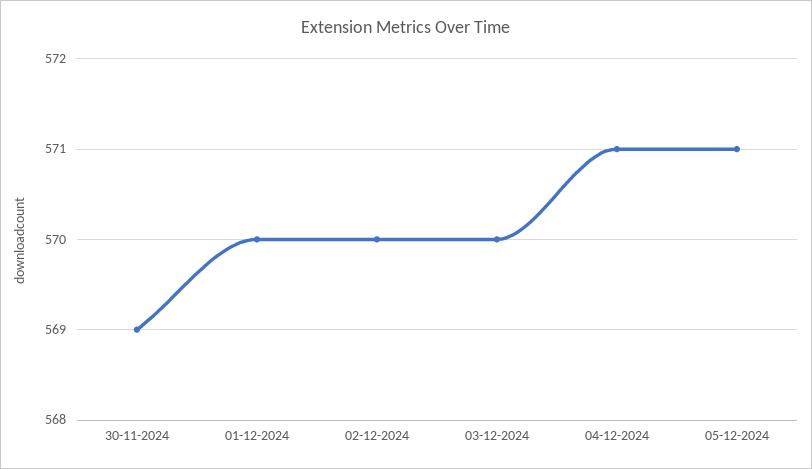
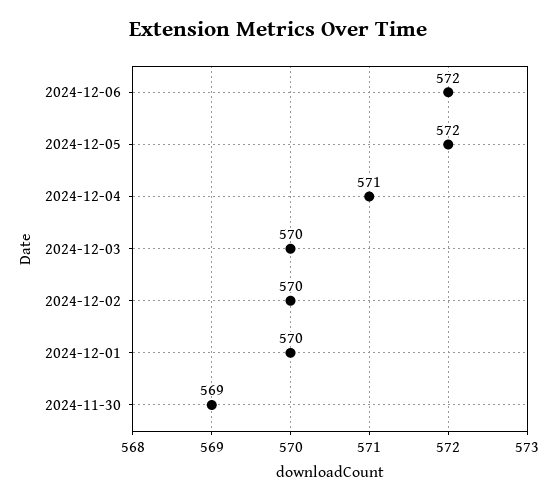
05-12-2024: 571 -> 572
2024-12-06: none -> 572

